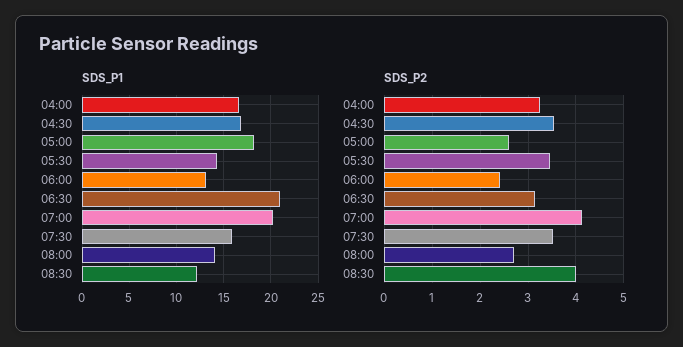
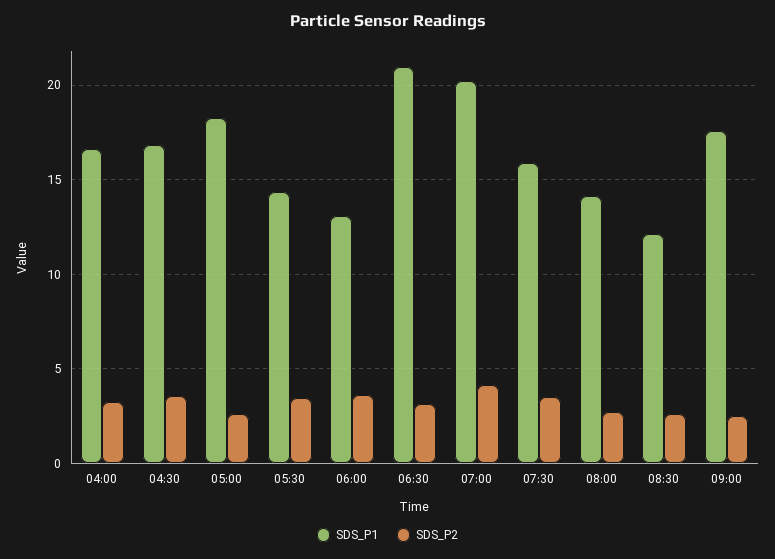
SDS_P2, 06:00: 2.4 -> 3.5
SDS_P2, 08:30: 4 -> 2.5
SDS_P1, 09:00: none -> 17.5
SDS_P2, 09:00: none -> 2.5

